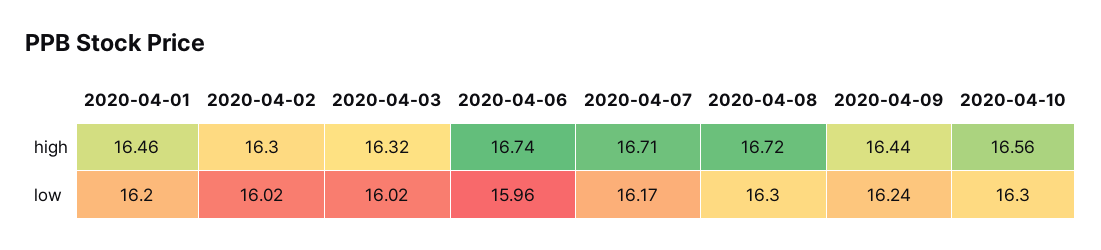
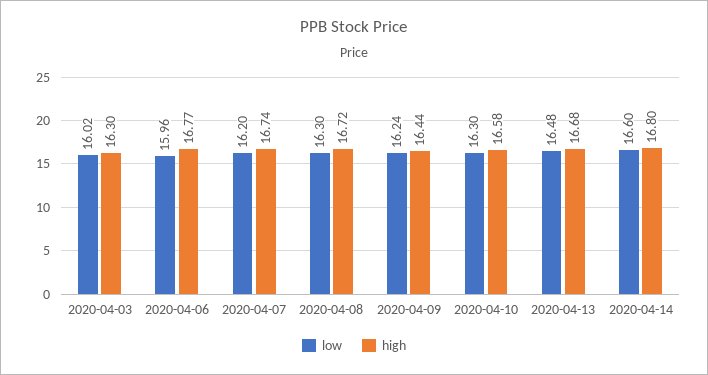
high, 2020-04-01: 16.46 -> none
high, 2020-04-02: 16.3 -> none
high, 2020-04-03: 16.32 -> 16.3
high, 2020-04-06: 16.74 -> 16.77
high, 2020-04-07: 16.71 -> 16.74
high, 2020-04-10: 16.56 -> 16.58
low, 2020-04-01: 16.2 -> none
low, 2020-04-02: 16.02 -> none
low, 2020-04-07: 16.17 -> 16.2
low, 2020-04-13: none -> 16.48
high, 2020-04-13: none -> 16.68
low, 2020-04-14: none -> 16.6
high, 2020-04-14: none -> 16.8

